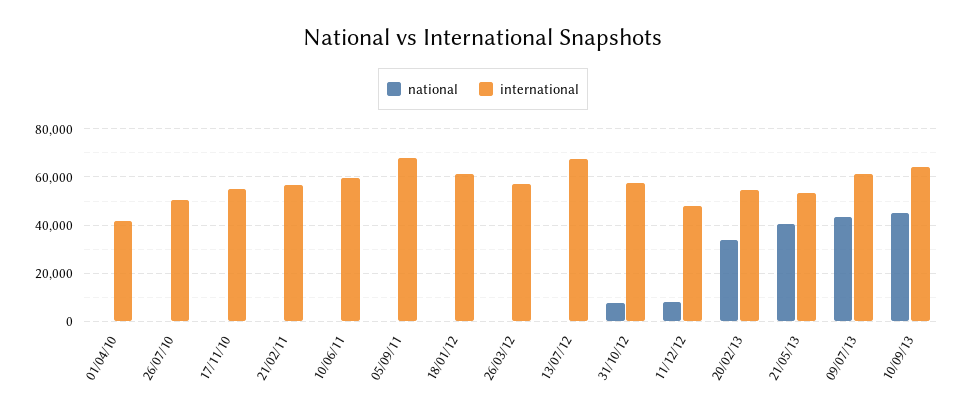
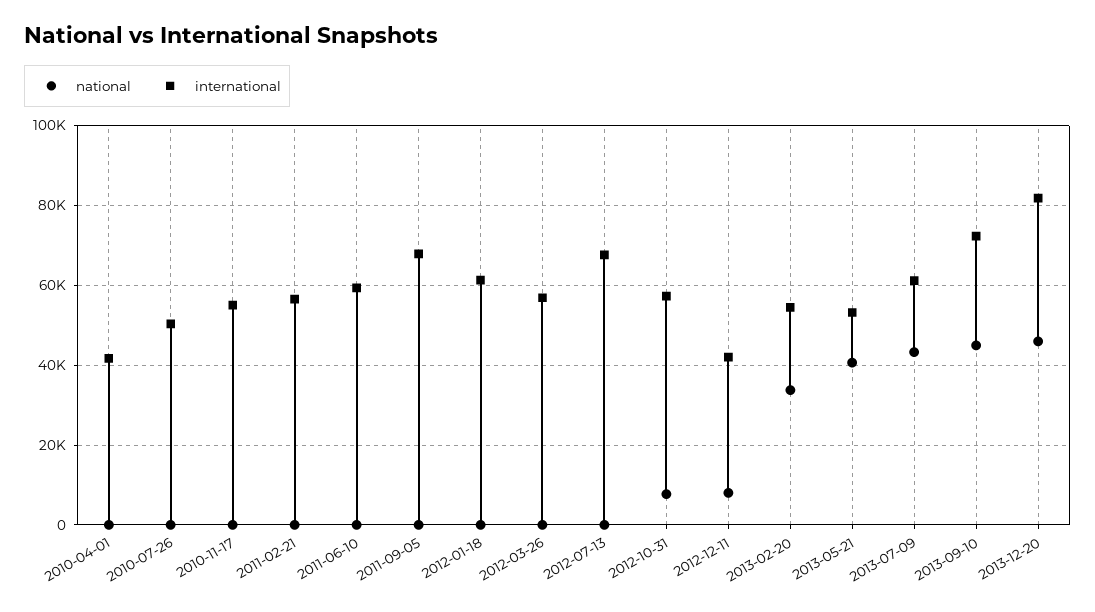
international, 11/12/12: 47500 -> 42000
international, 10/09/13: 65000 -> 72000
national, 2013-12-20: none -> 46000
international, 2013-12-20: none -> 82000

